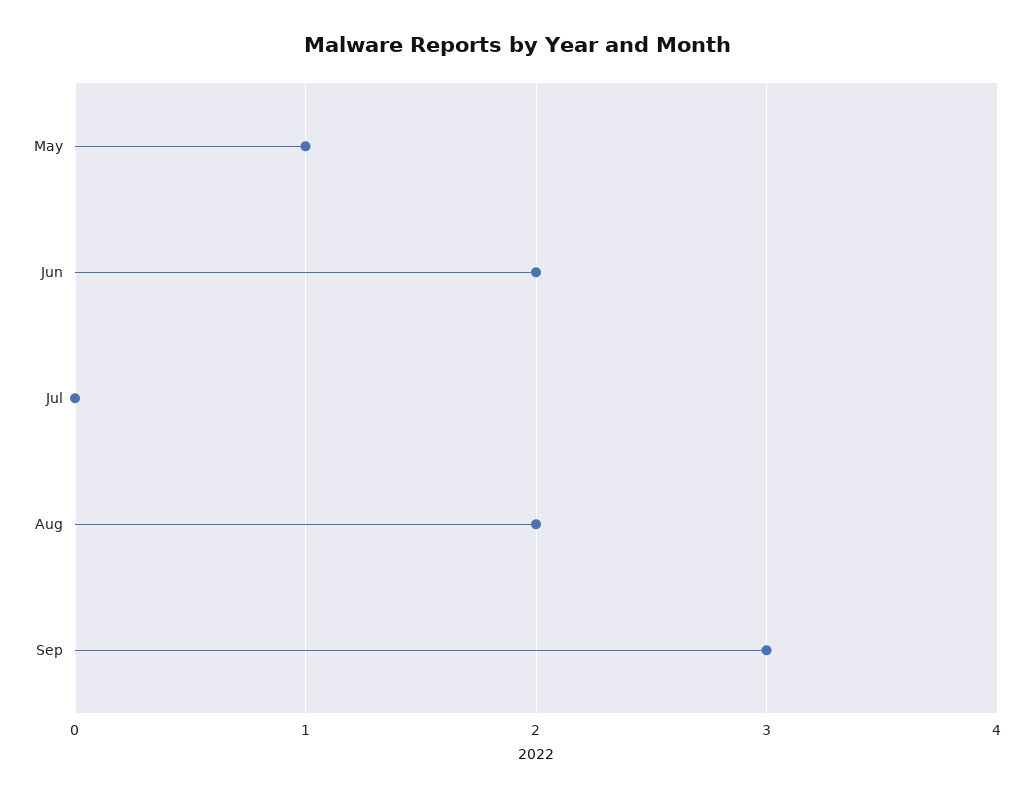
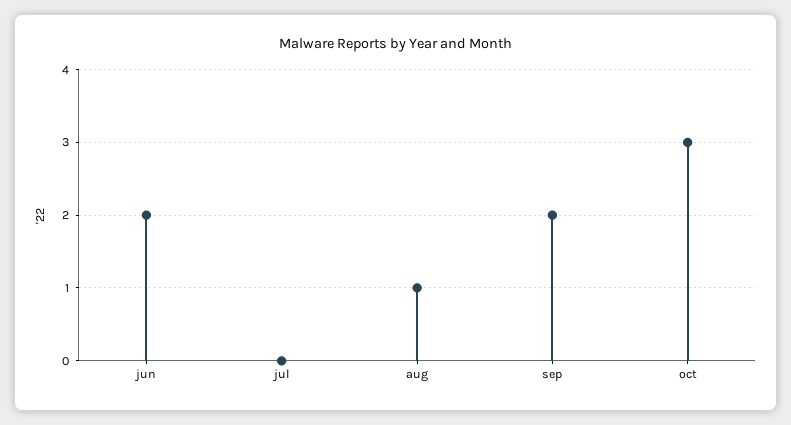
May: 1 -> none
Aug: 2 -> 1
Sep: 3 -> 2
oct: none -> 3

